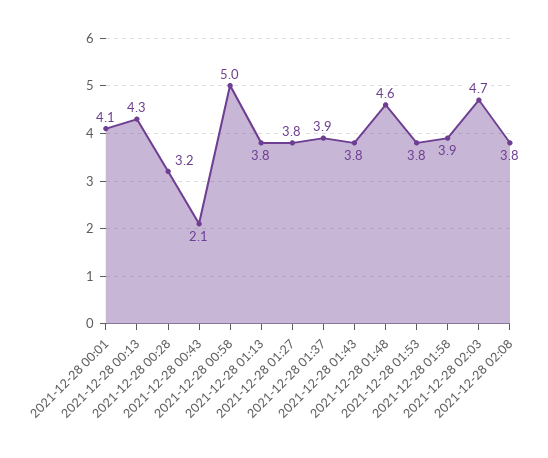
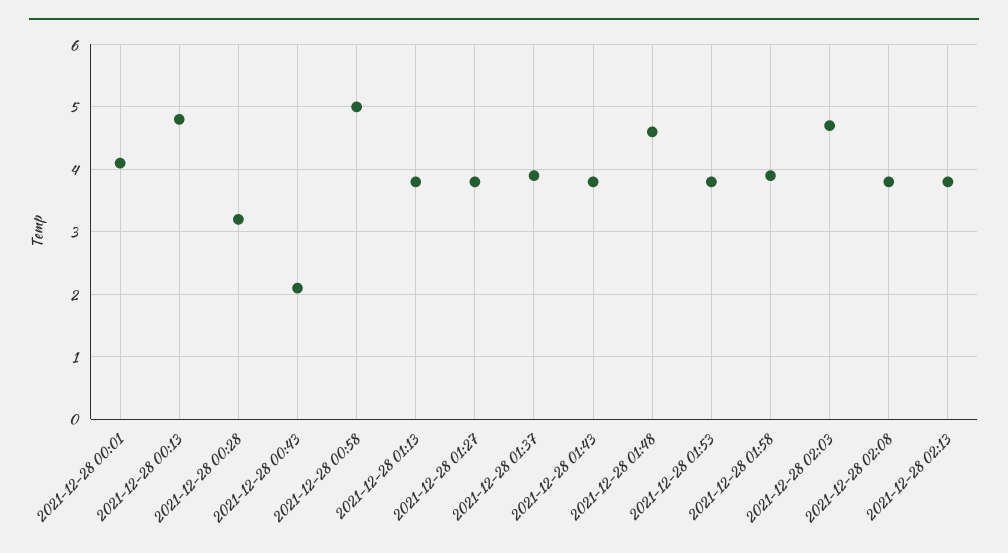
2021-12-28 00:13: 4.3 -> 4.8
2021-12-28 02:13: none -> 3.8

